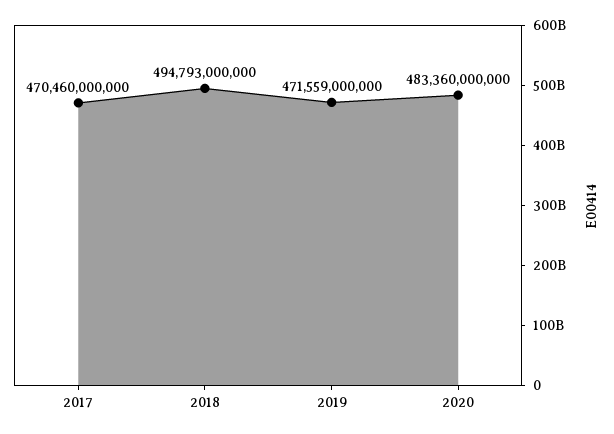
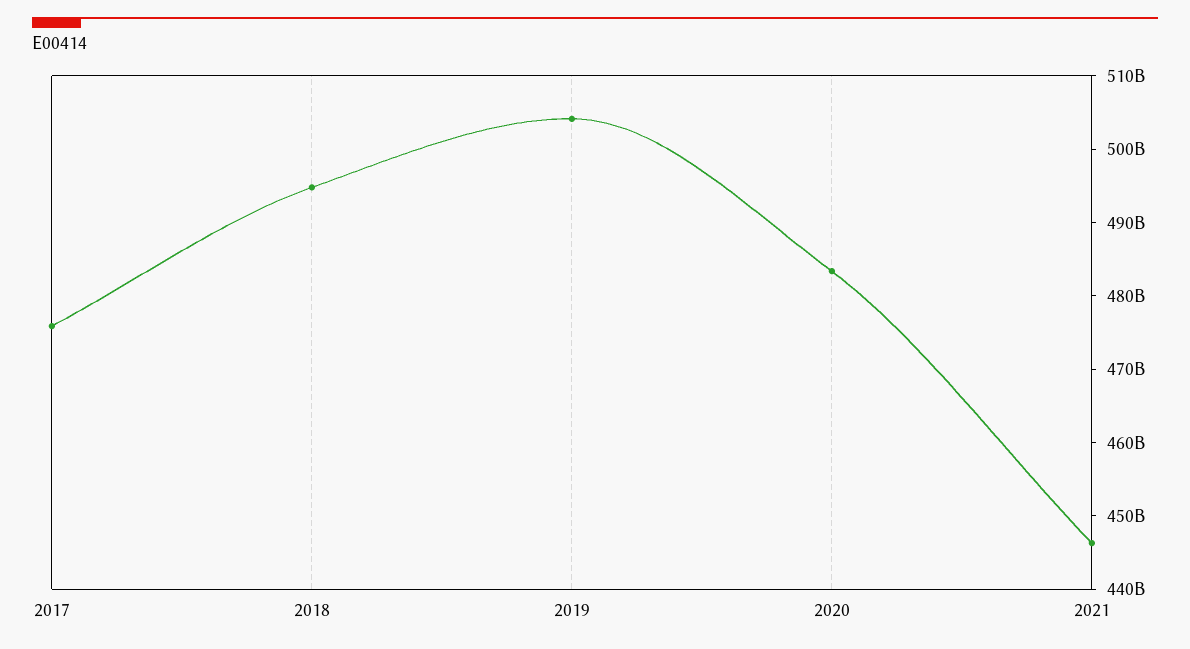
2017: 470460000000 -> 476000000000
2019: 471559000000 -> 504000000000
2021: none -> 446000000000

